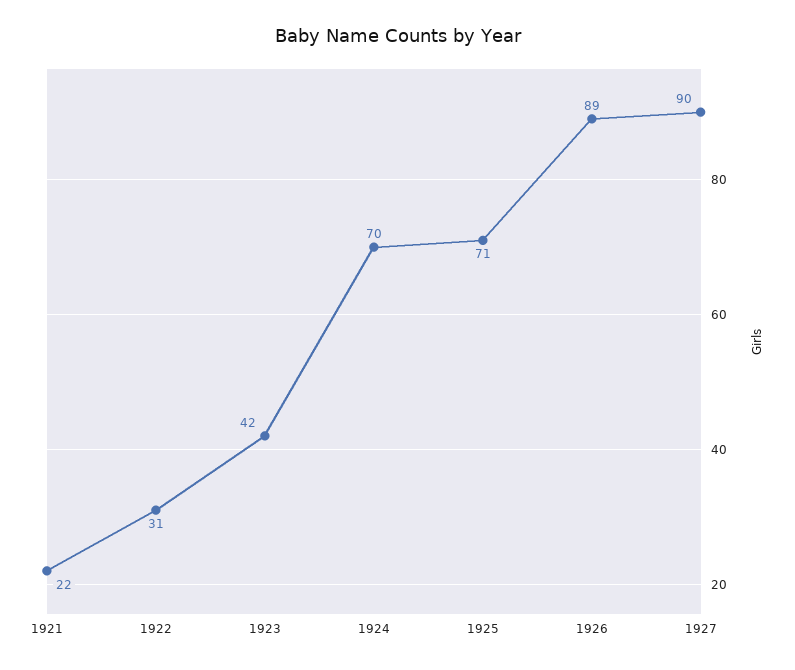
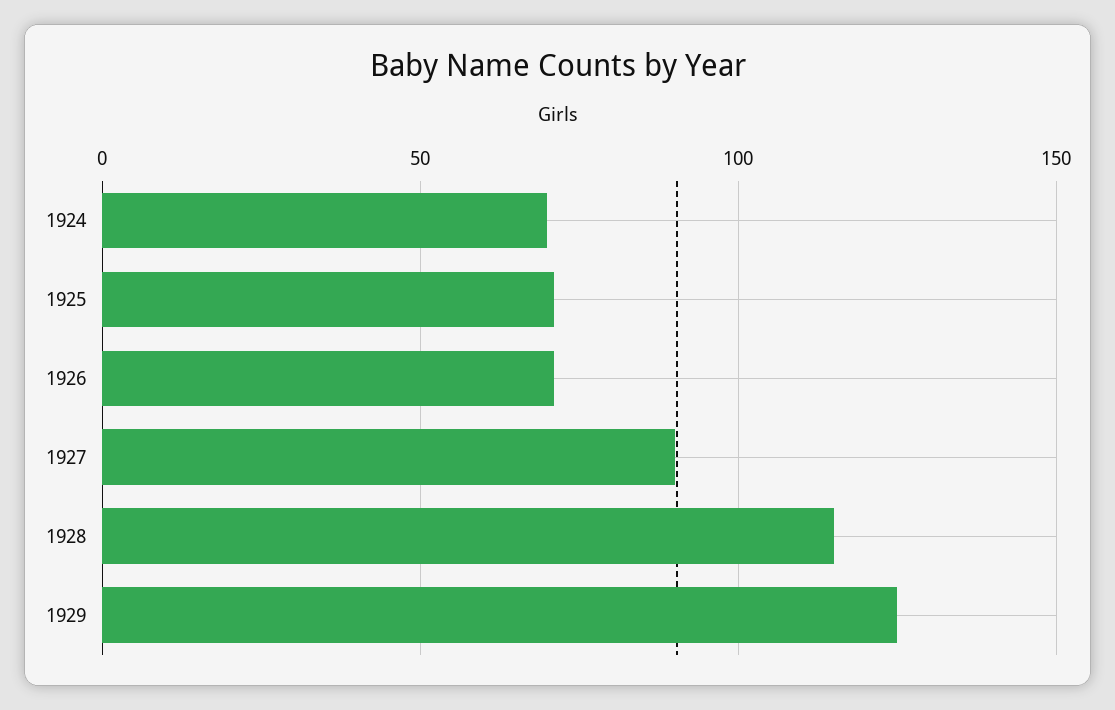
1921: 22 -> none
1922: 31 -> none
1923: 42 -> none
1926: 89 -> 70
1928: none -> 115
1929: none -> 125

